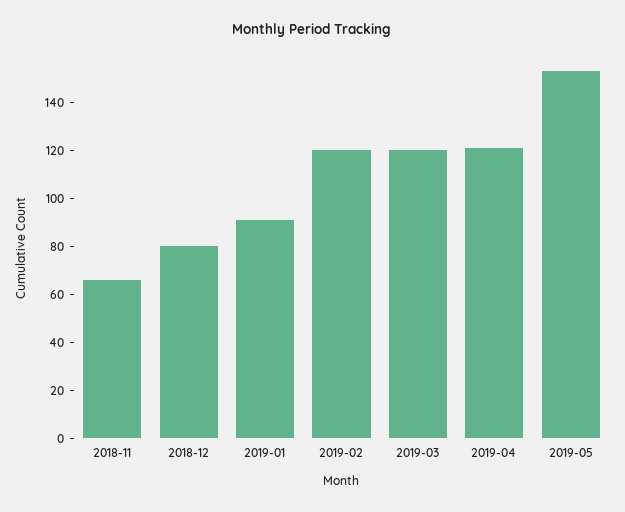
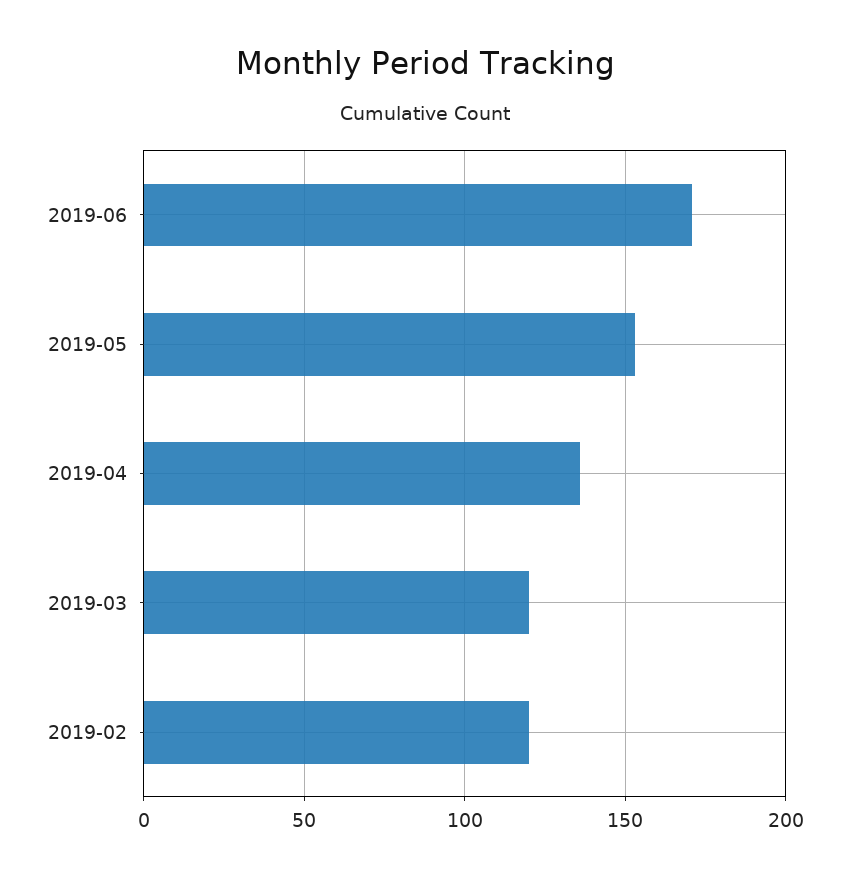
2018-11: 65 -> none
2018-12: 80 -> none
2019-01: 90 -> none
2019-04: 120 -> 135
2019-06: none -> 170

